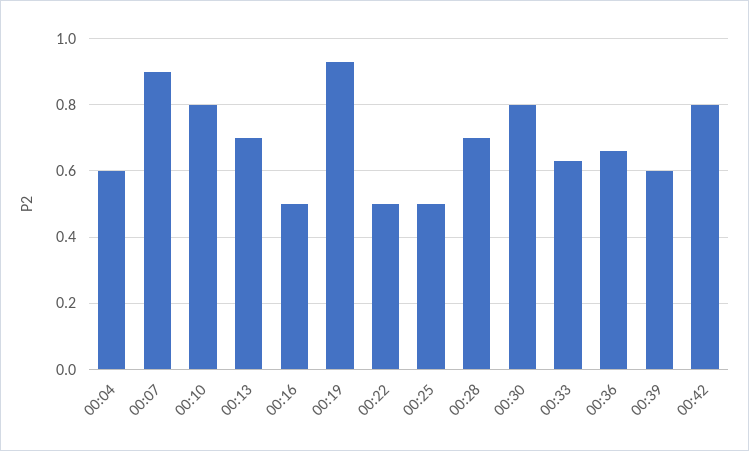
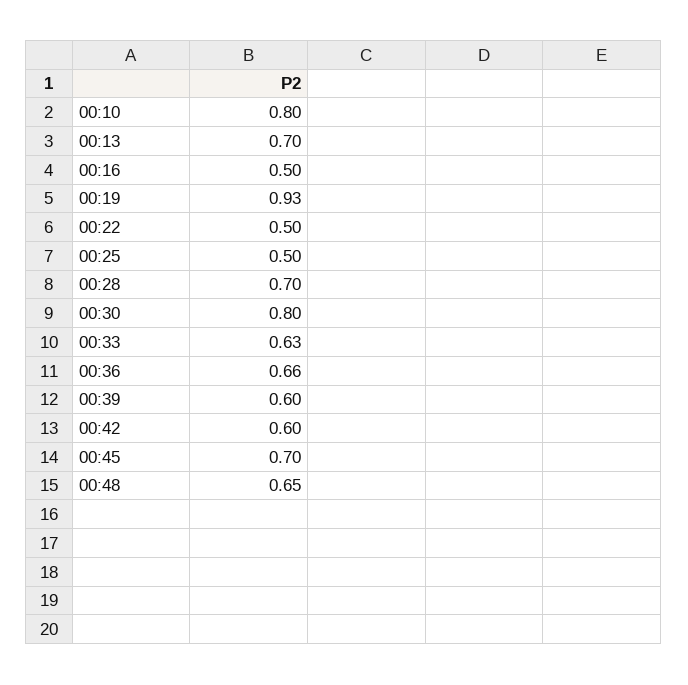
00:04: 0.6 -> none
00:07: 0.9 -> none
00:42: 0.8 -> 0.6
00:45: none -> 0.7
00:48: none -> 0.65

